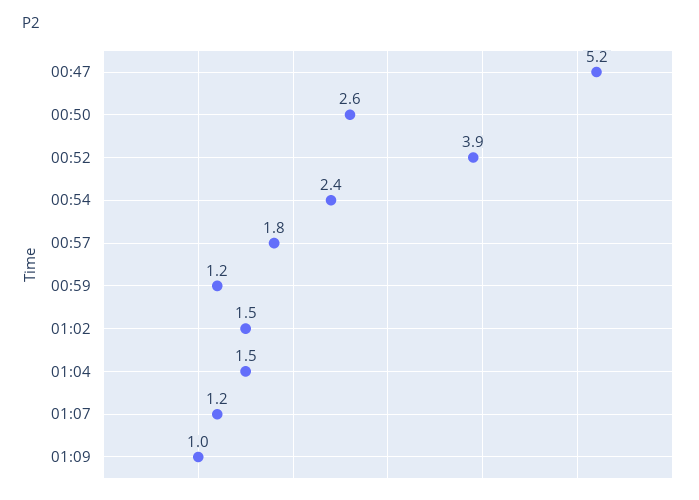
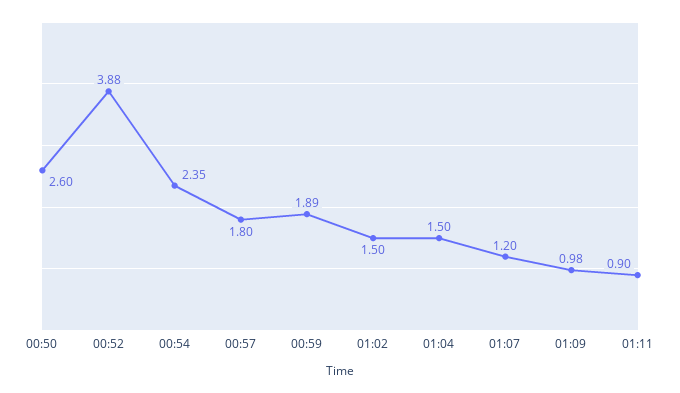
00:47: 5.2 -> none
00:59: 1.2 -> 1.89
01:11: none -> 0.9

